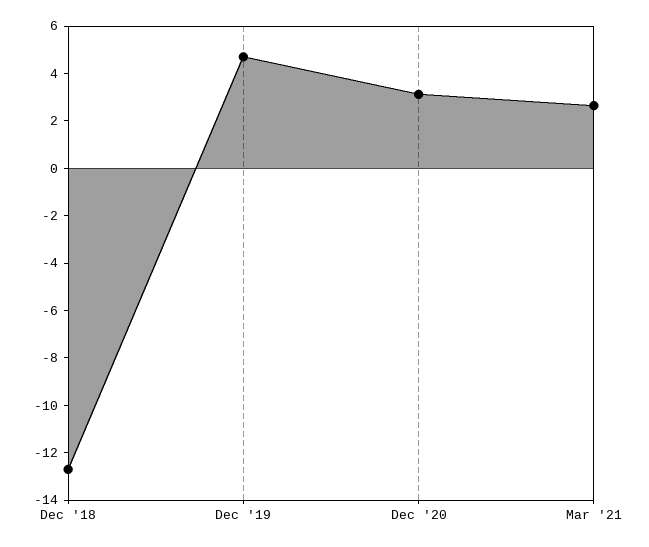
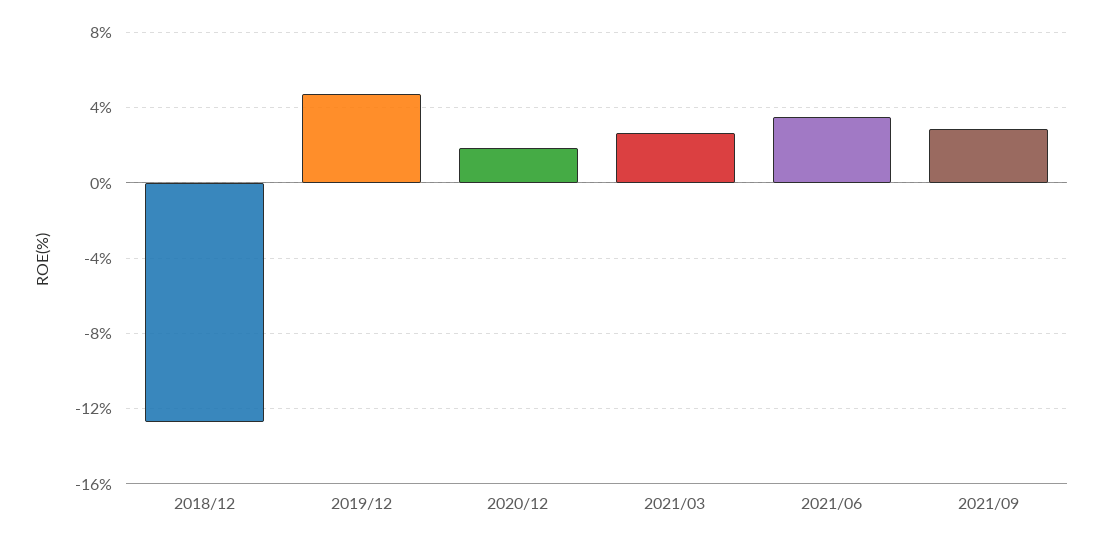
Dec '20: 3 -> 2
2021/06: none -> 3.5
2021/09: none -> 3

